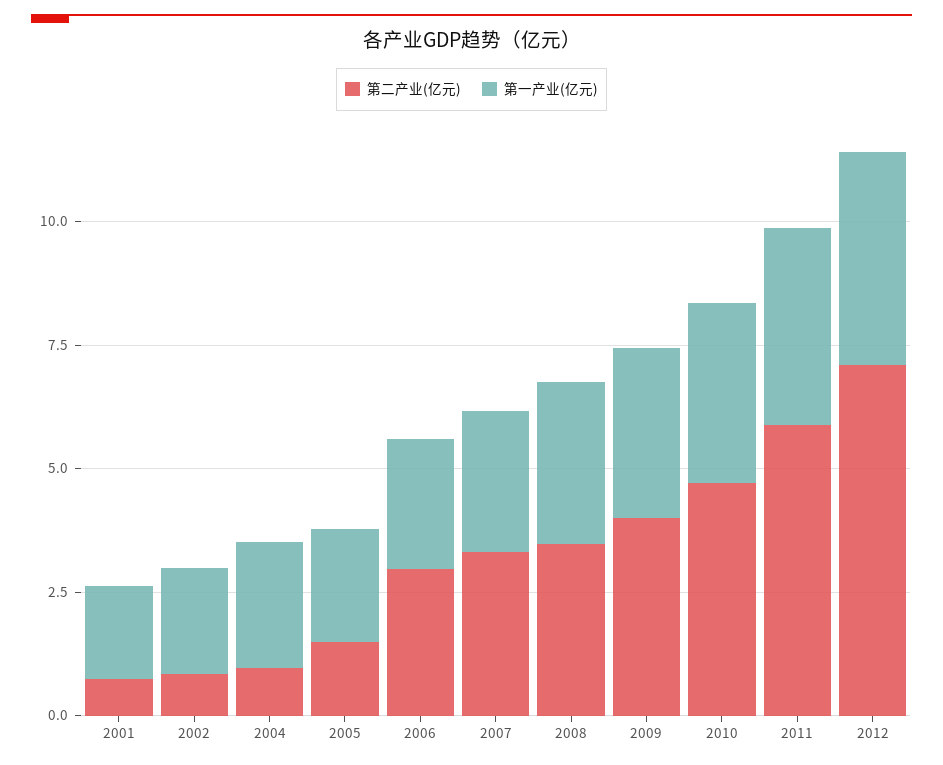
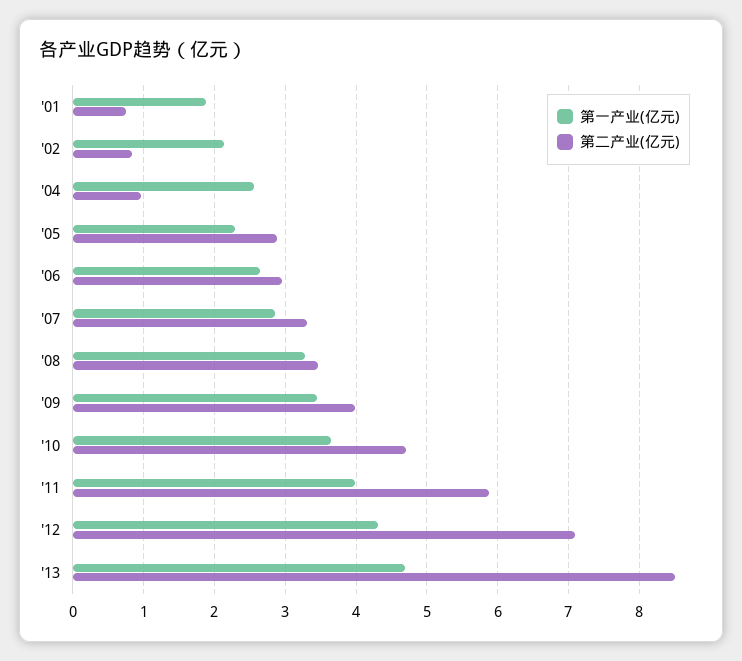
第二产业(亿元), 2005: 1.5 -> 2.9
第一产业(亿元), '13: none -> 4.7
第二产业(亿元), '13: none -> 8.5

